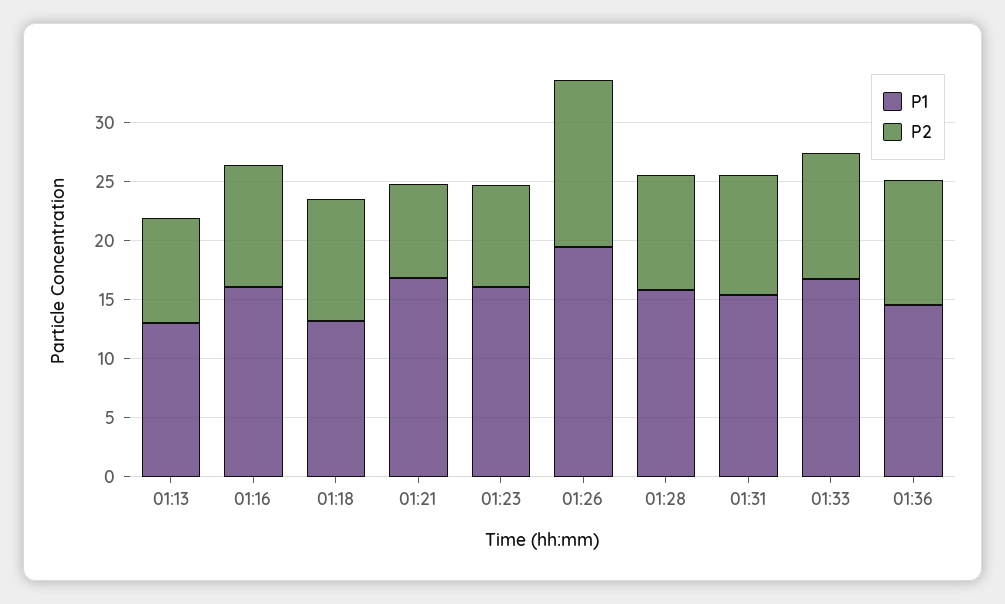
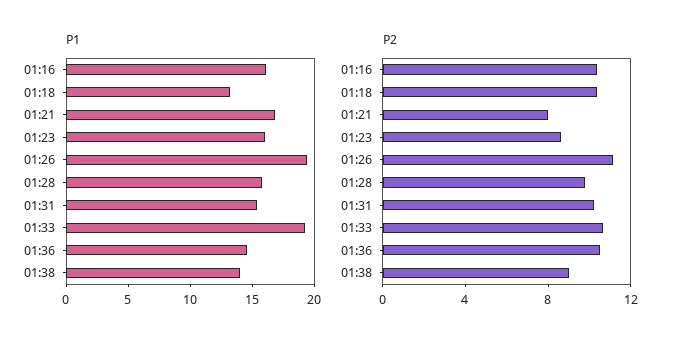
P1, 01:13: 13 -> none
P2, 01:13: 9 -> none
P2, 01:26: 14 -> 11
P1, 01:33: 17 -> 19
P1, 01:38: none -> 14
P2, 01:38: none -> 9

